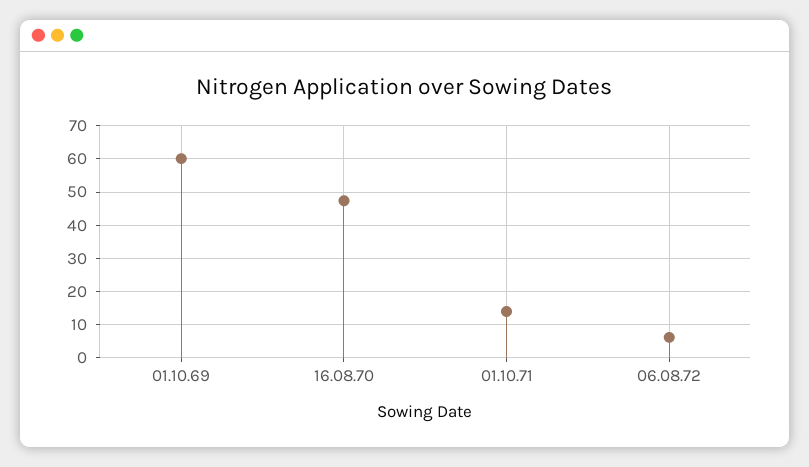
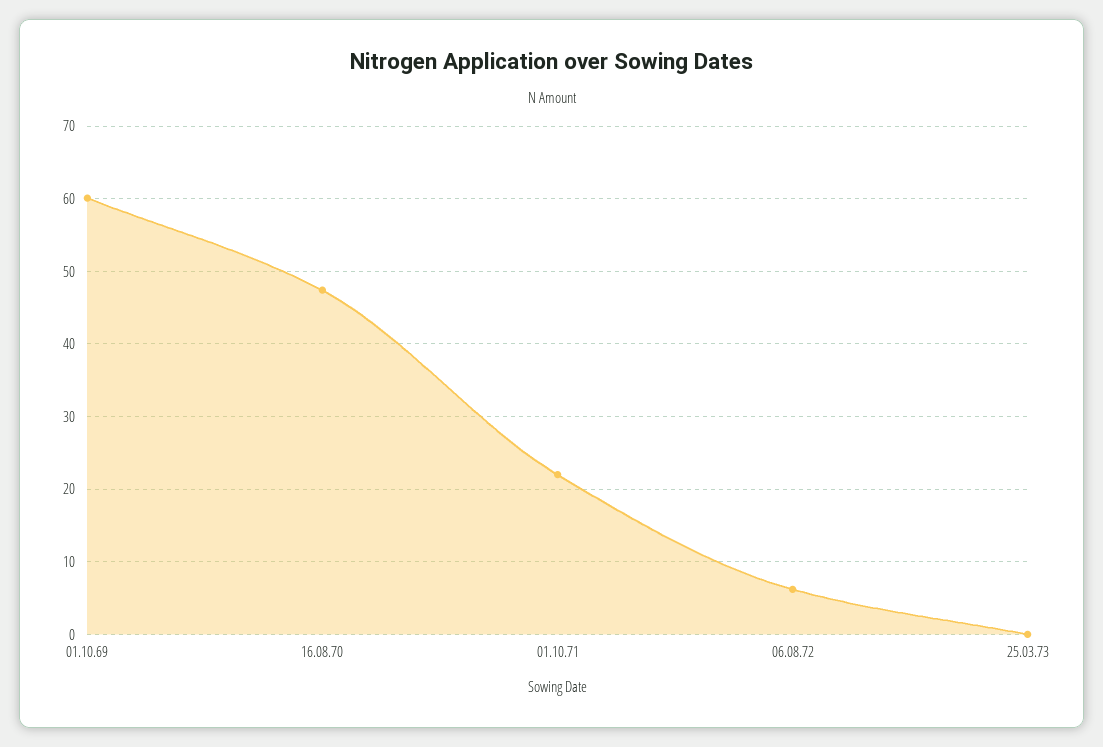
01.10.71: 14 -> 22
25.03.73: none -> 0

